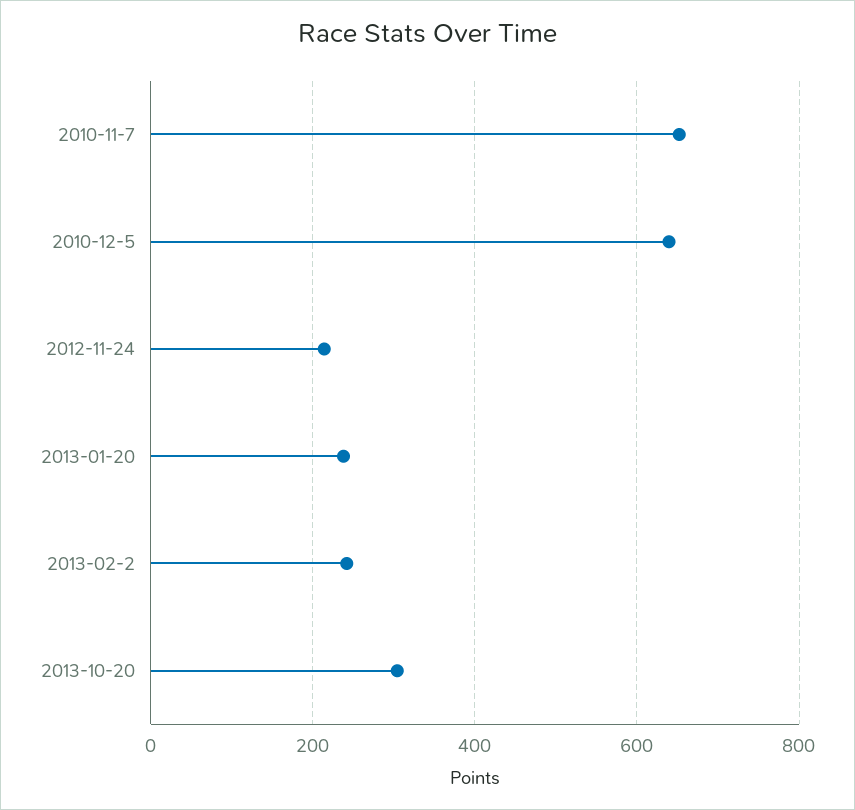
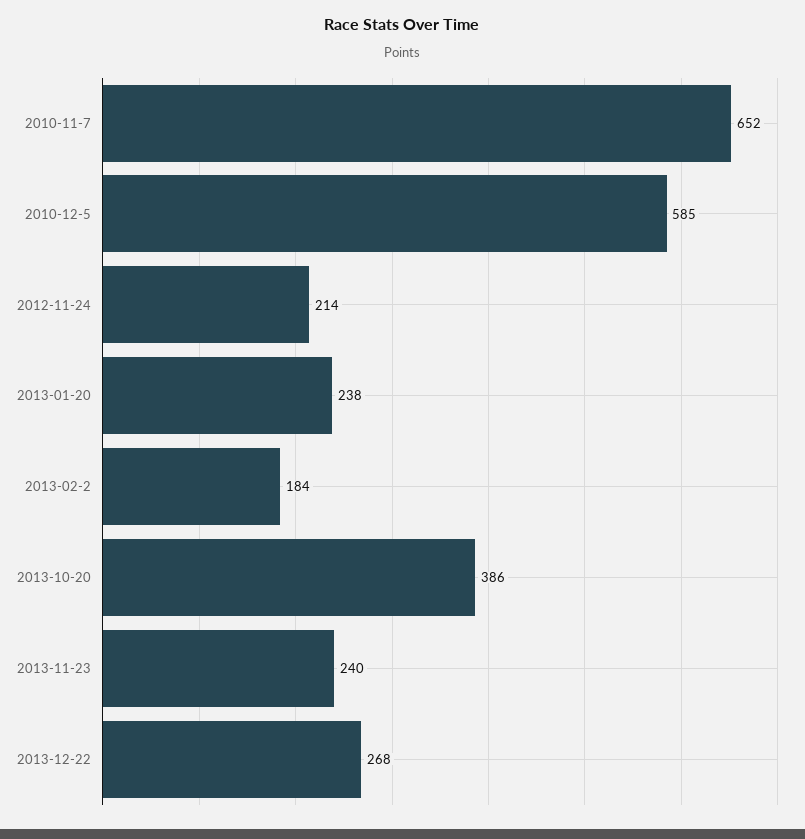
2010-12-5: 640 -> 585
2013-02-2: 240 -> 184
2013-10-20: 300 -> 386
2013-11-23: none -> 240
2013-12-22: none -> 268

